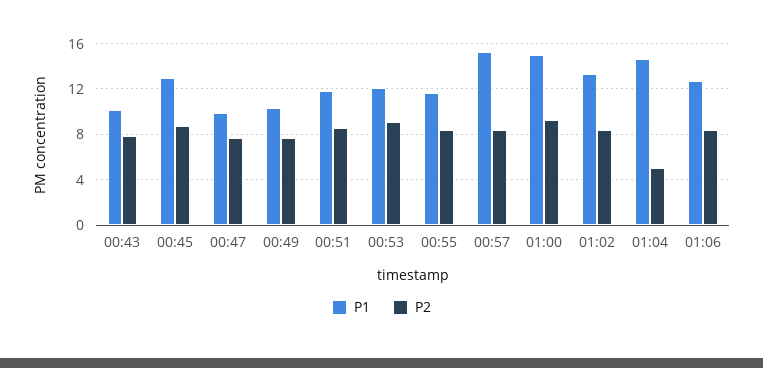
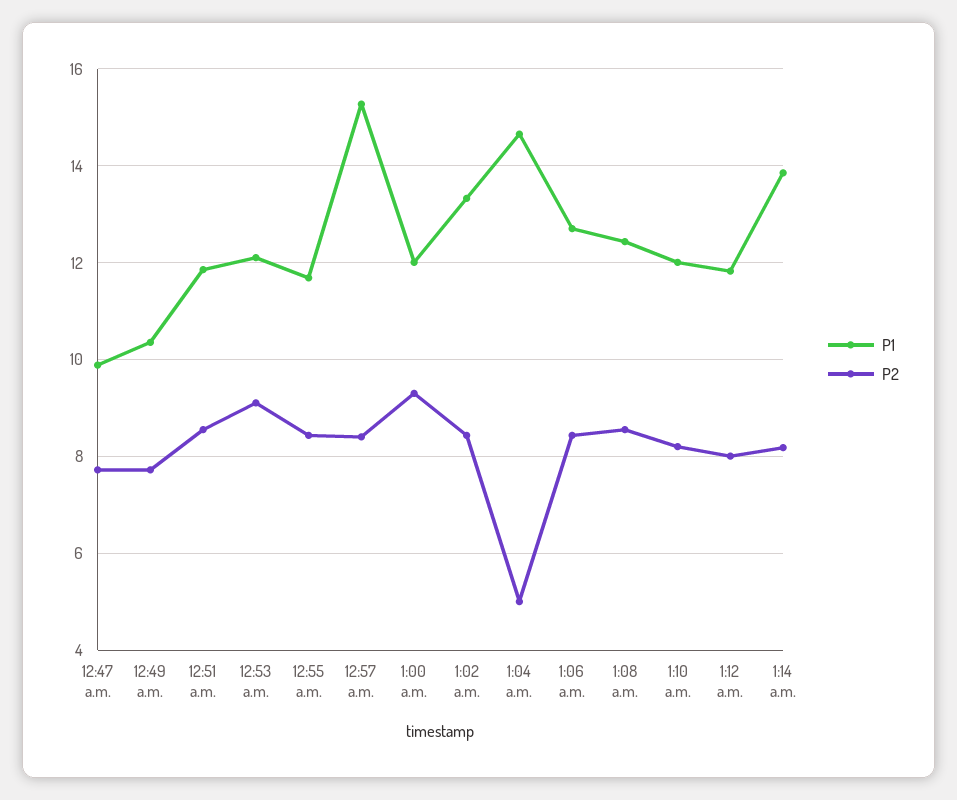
P1, 00:43: 10 -> none
P2, 00:43: 8 -> none
P1, 00:45: 13 -> none
P2, 00:45: 9 -> none
P1, 01:00: 15 -> 12
P1, 1:08 a.m.: none -> 12.4
P2, 1:08 a.m.: none -> 8.6
P1, 1:10 a.m.: none -> 12
P2, 1:10 a.m.: none -> 8.2
P1, 1:12 a.m.: none -> 11.8
P2, 1:12 a.m.: none -> 8
P1, 1:14 a.m.: none -> 13.8
P2, 1:14 a.m.: none -> 8.2

